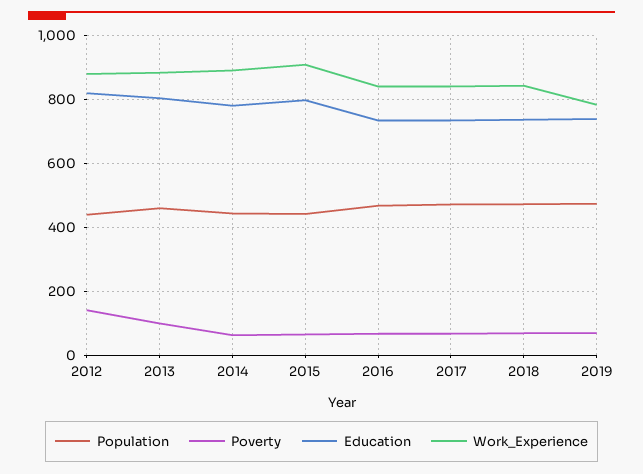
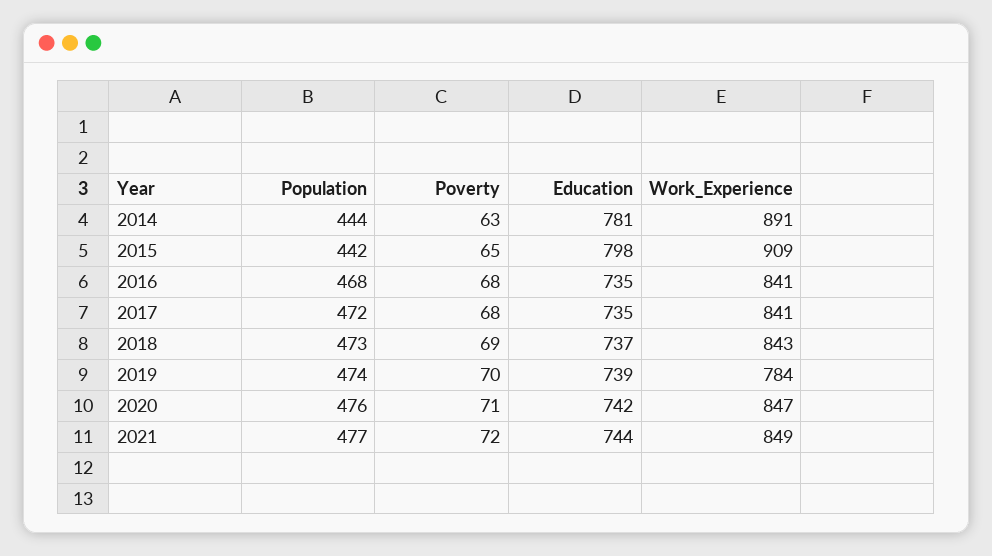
Population, 2012: 440 -> none
Poverty, 2012: 140 -> none
Education, 2012: 820 -> none
Work_Experience, 2012: 880 -> none
Population, 2013: 460 -> none
Poverty, 2013: 100 -> none
Education, 2013: 800 -> none
Work_Experience, 2013: 880 -> none
Population, 2020: none -> 476
Poverty, 2020: none -> 71
Education, 2020: none -> 742
Work_Experience, 2020: none -> 847
Population, 2021: none -> 477
Poverty, 2021: none -> 72
Education, 2021: none -> 744
Work_Experience, 2021: none -> 849

